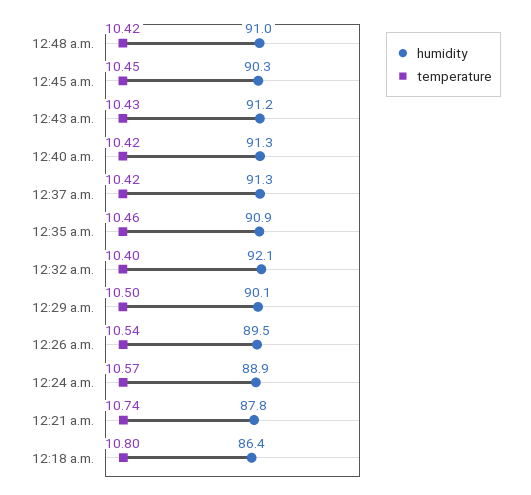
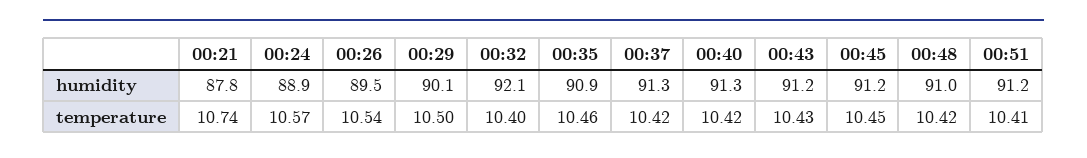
humidity, 12:45 a.m.: 90.3 -> 91.2
humidity, 12:18 a.m.: 86.4 -> none
temperature, 12:18 a.m.: 10.8 -> none
humidity, 00:51: none -> 91.2
temperature, 00:51: none -> 10.41

